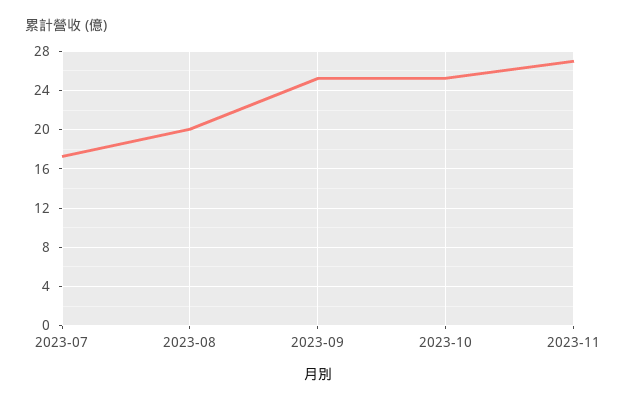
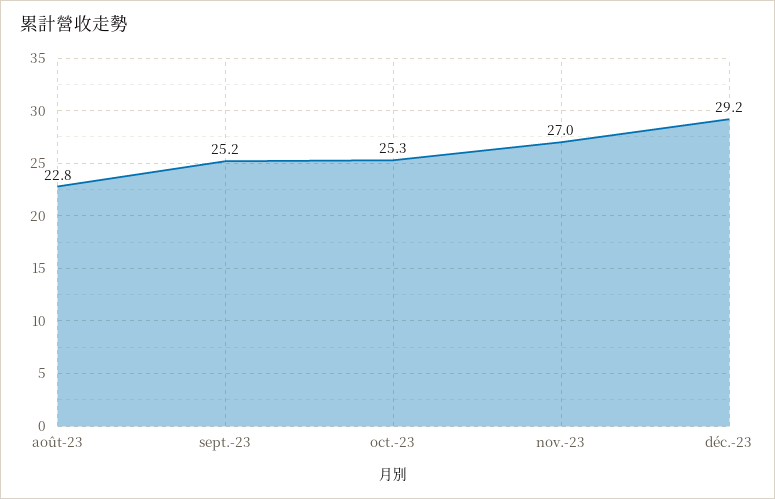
2023-07: 17 -> none
2023-08: 20 -> 22.8
déc.-23: none -> 29.2

